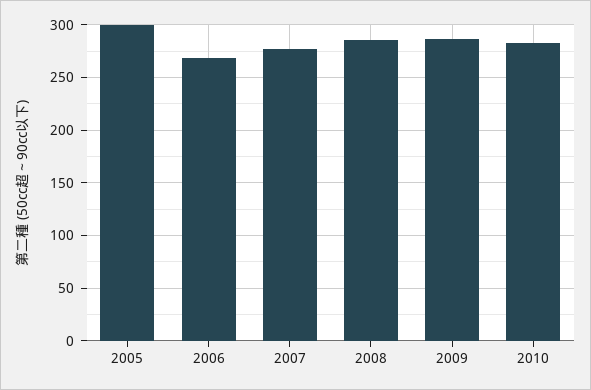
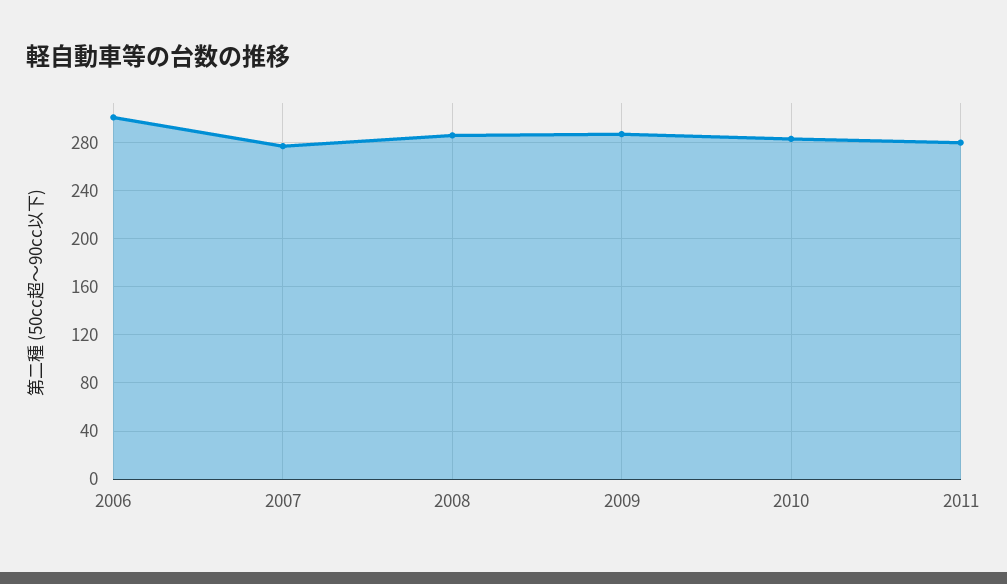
2005: 300 -> none
2006: 270 -> 300
2011: none -> 280

